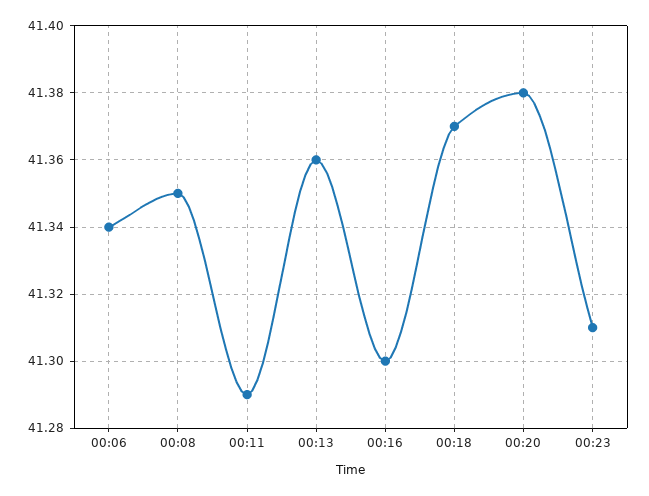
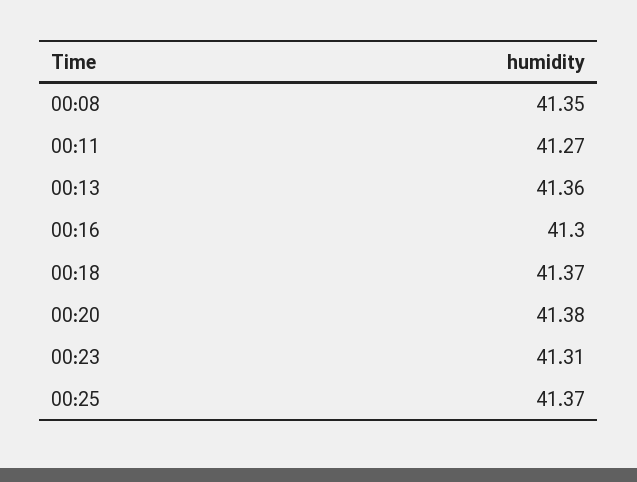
00:06: 41.34 -> none
00:11: 41.29 -> 41.27
00:25: none -> 41.37

